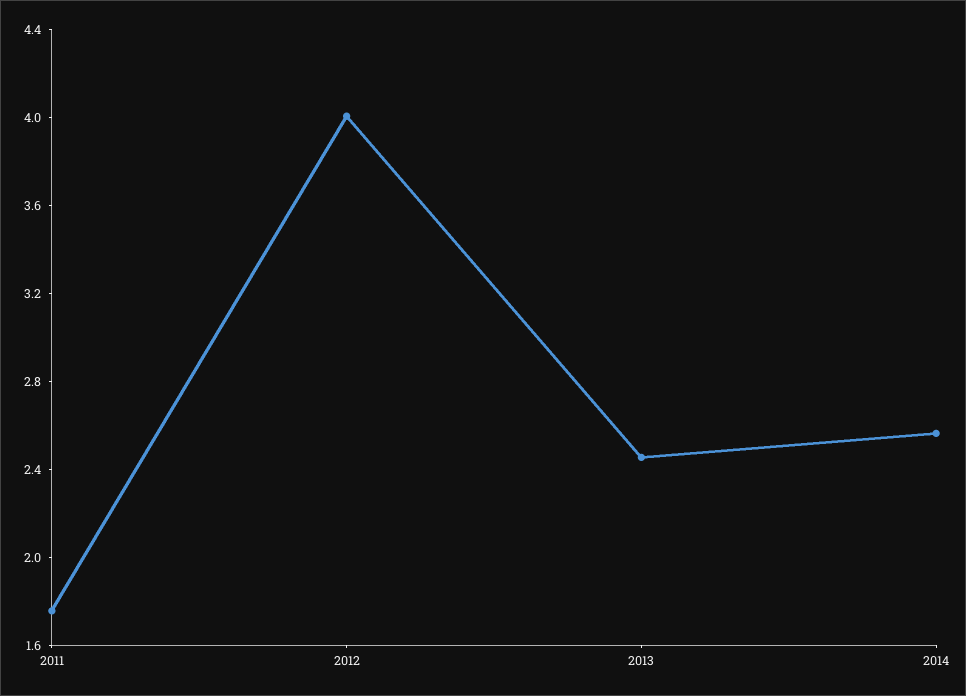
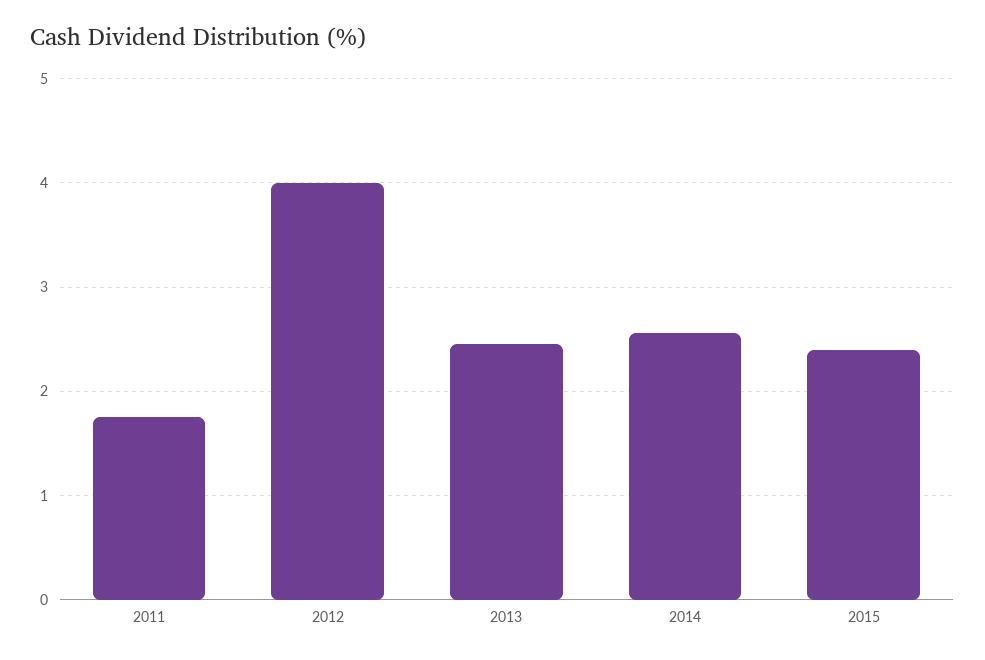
2015: none -> 2.4

